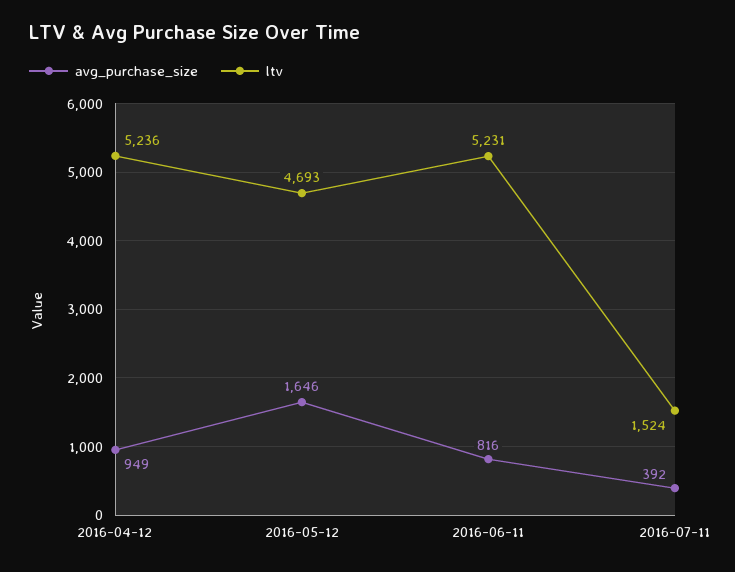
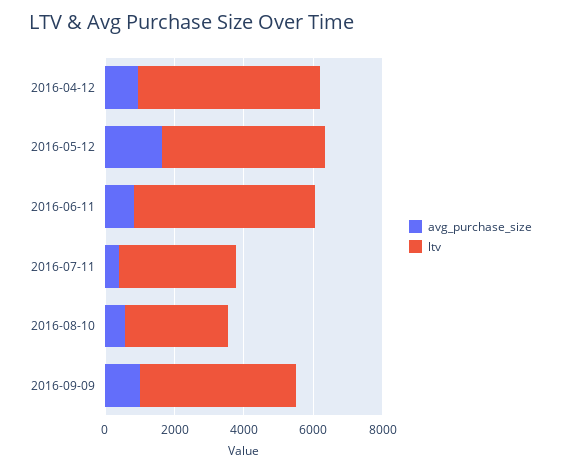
ltv, 2016-07-11: 1524 -> 3500
avg_purchase_size, 2016-08-10: none -> 500
ltv, 2016-08-10: none -> 3000
avg_purchase_size, 2016-09-09: none -> 1000
ltv, 2016-09-09: none -> 4500

